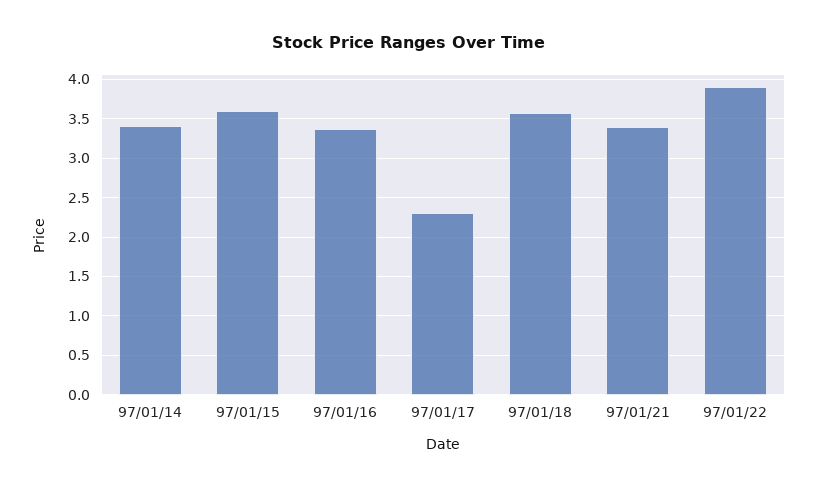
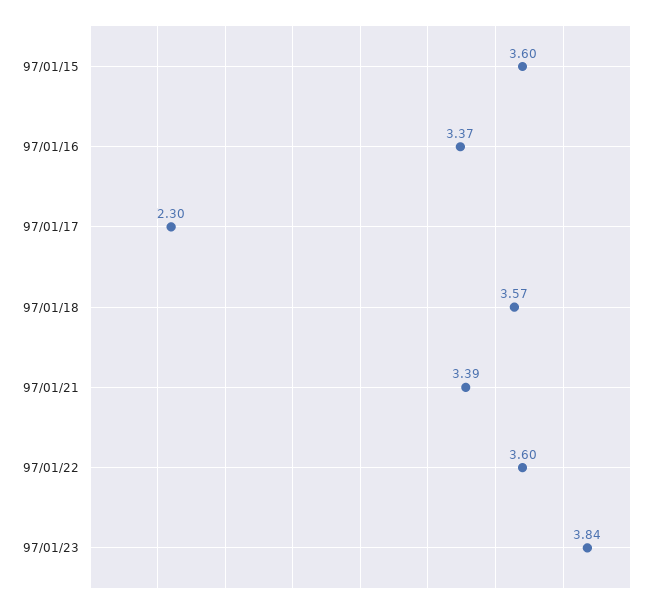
97/01/14: 3.4 -> none
97/01/22: 3.9 -> 3.6
97/01/23: none -> 3.84

